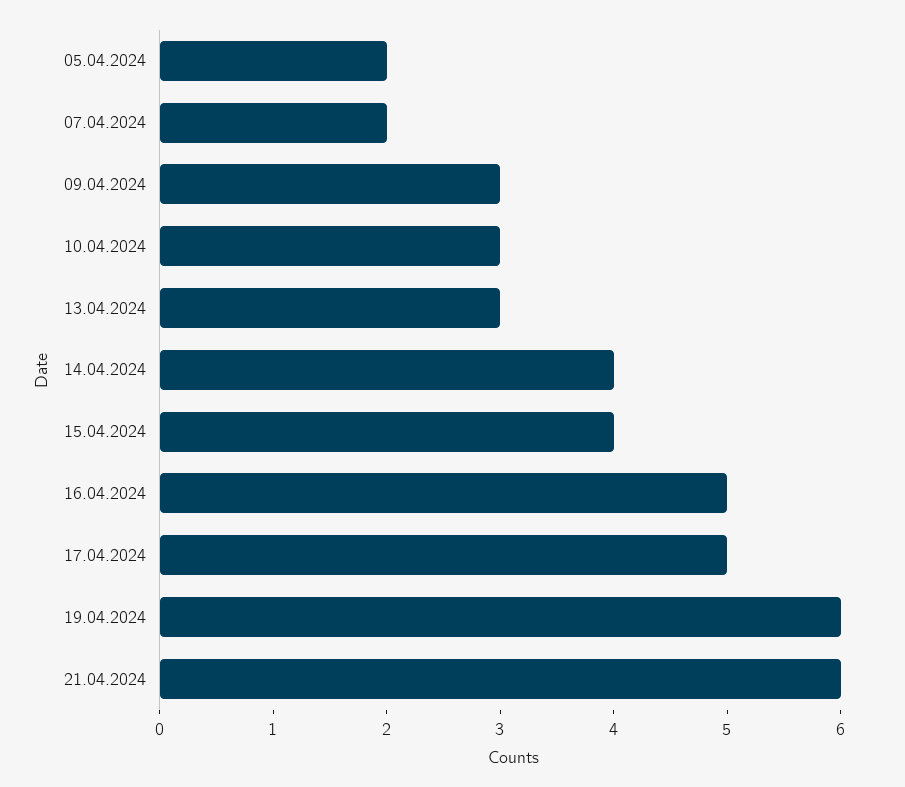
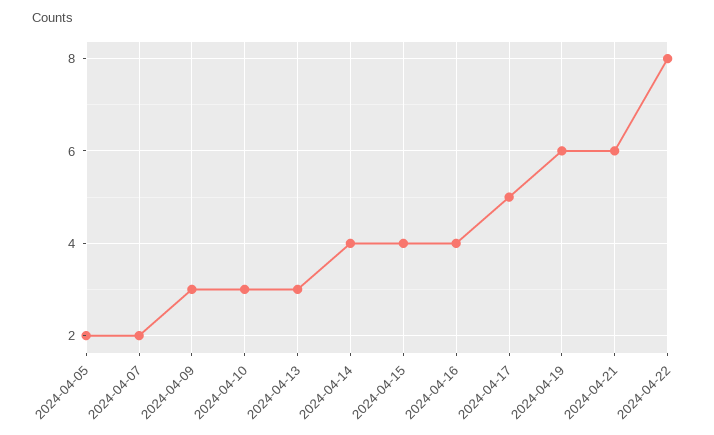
16.04.2024: 5 -> 4
2024-04-22: none -> 8

